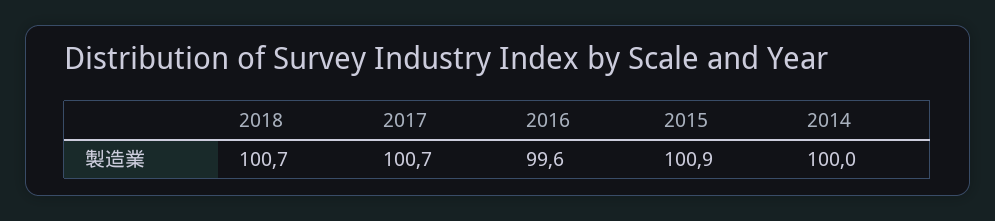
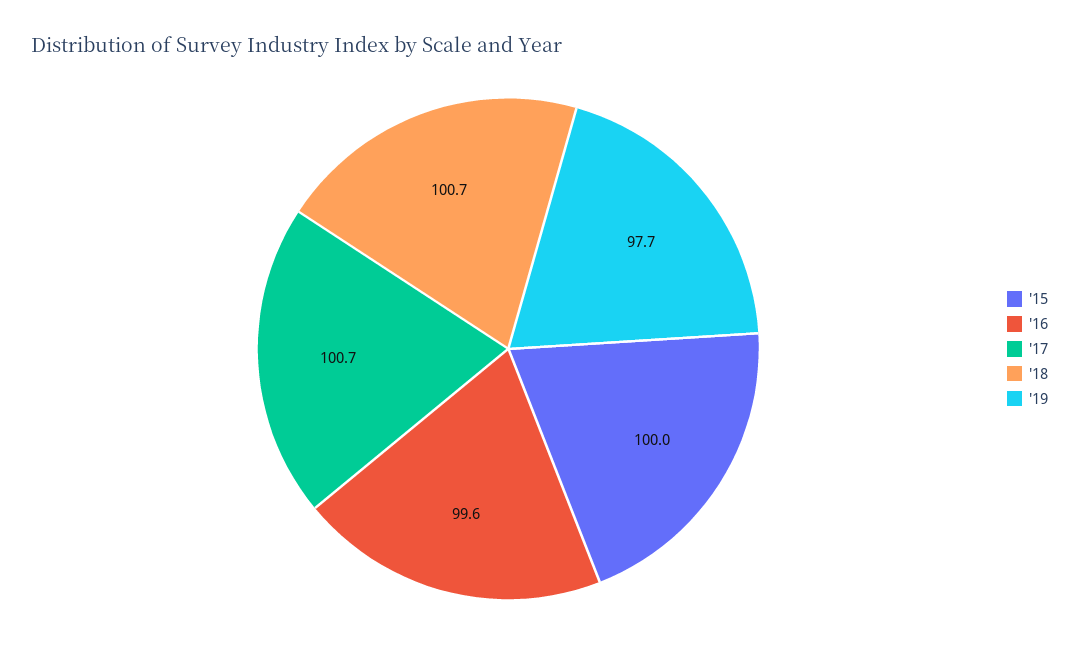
2015: 100.9 -> 100
2014: 100 -> none
'19: none -> 97.7

